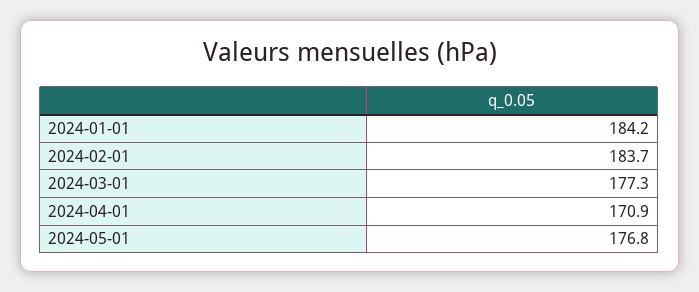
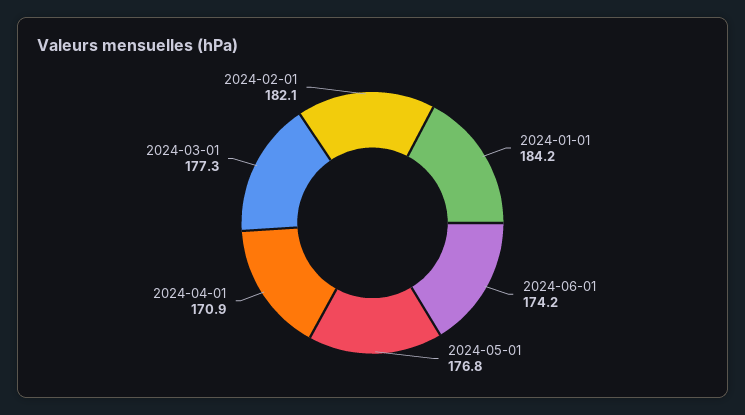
2024-02-01: 183.7 -> 182.1
2024-06-01: none -> 174.2

